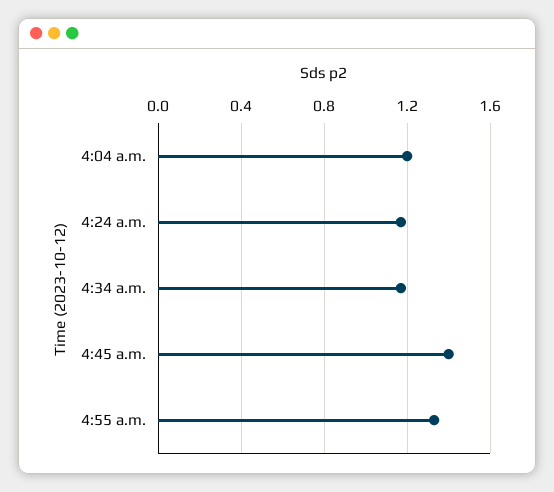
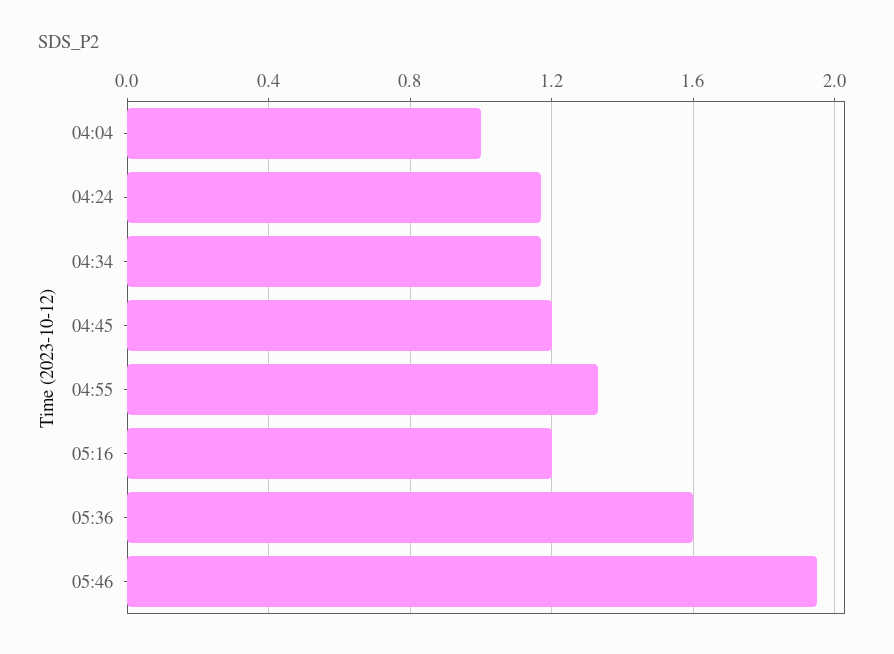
4:04 a.m.: 1.2 -> 1
4:45 a.m.: 1.4 -> 1.2
05:16: none -> 1.2
05:36: none -> 1.6
05:46: none -> 1.95

